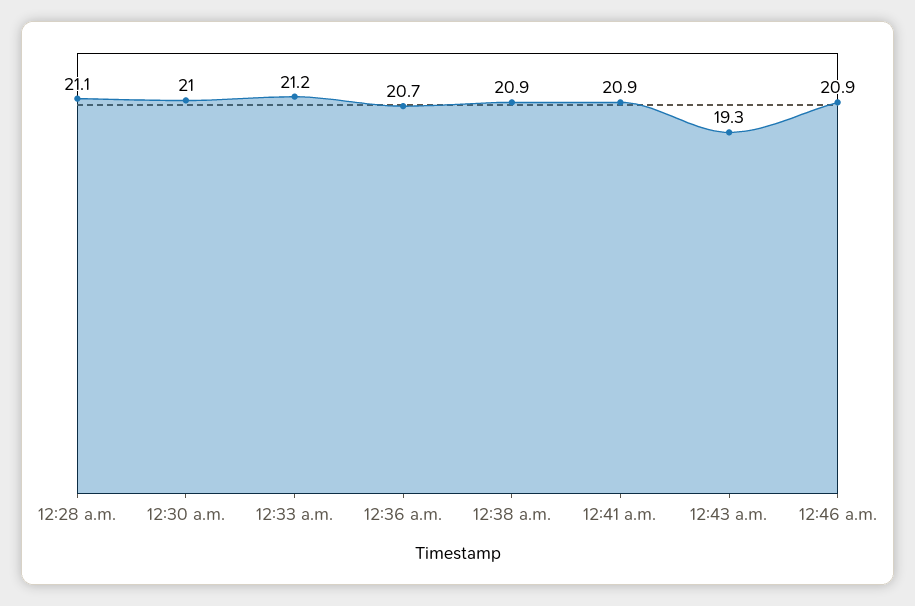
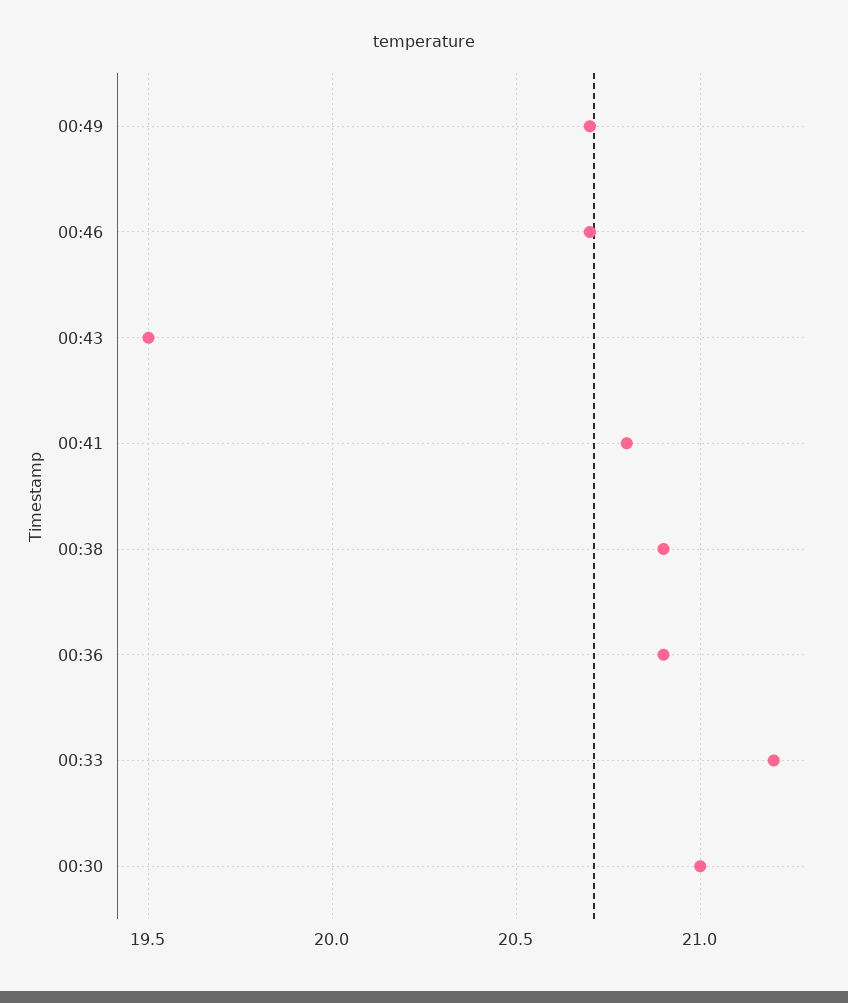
12:28 a.m.: 21.1 -> none
12:36 a.m.: 20.7 -> 20.9
12:41 a.m.: 20.9 -> 20.8
12:43 a.m.: 19.3 -> 19.5
12:46 a.m.: 20.9 -> 20.7
00:49: none -> 20.7

